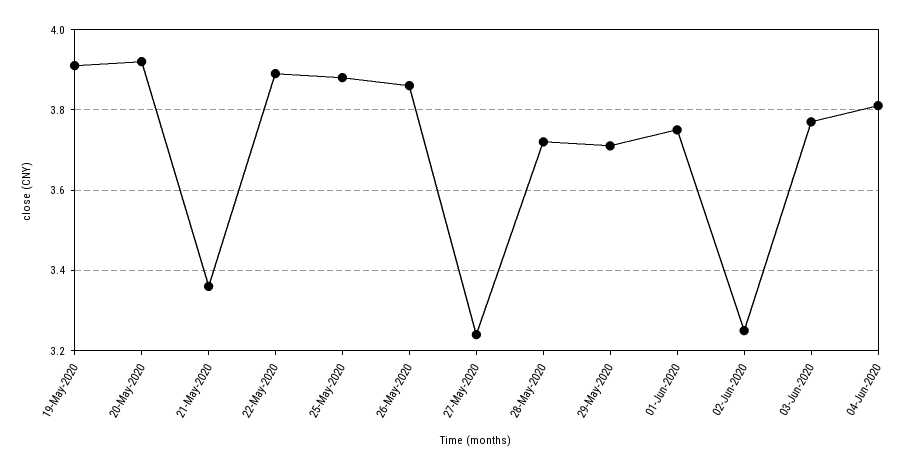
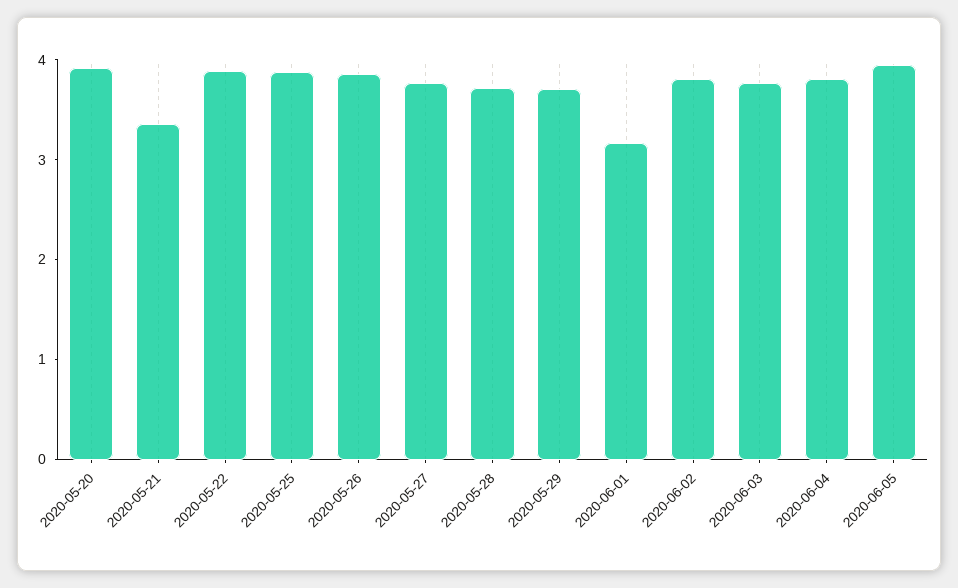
19-May-2020: 3.9 -> none
27-May-2020: 3.25 -> 3.8
01-Jun-2020: 3.75 -> 3.2
02-Jun-2020: 3.25 -> 3.8
2020-06-05: none -> 4

